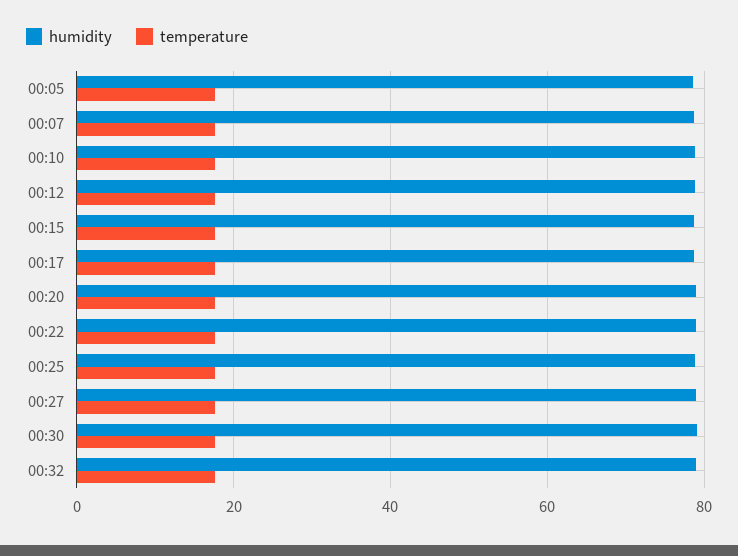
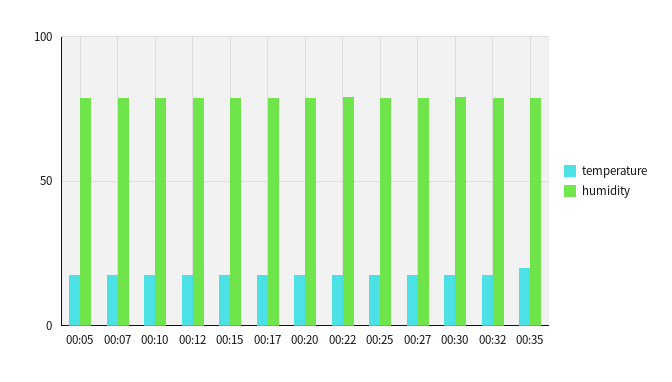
temperature, 00:35: none -> 20
humidity, 00:35: none -> 80

